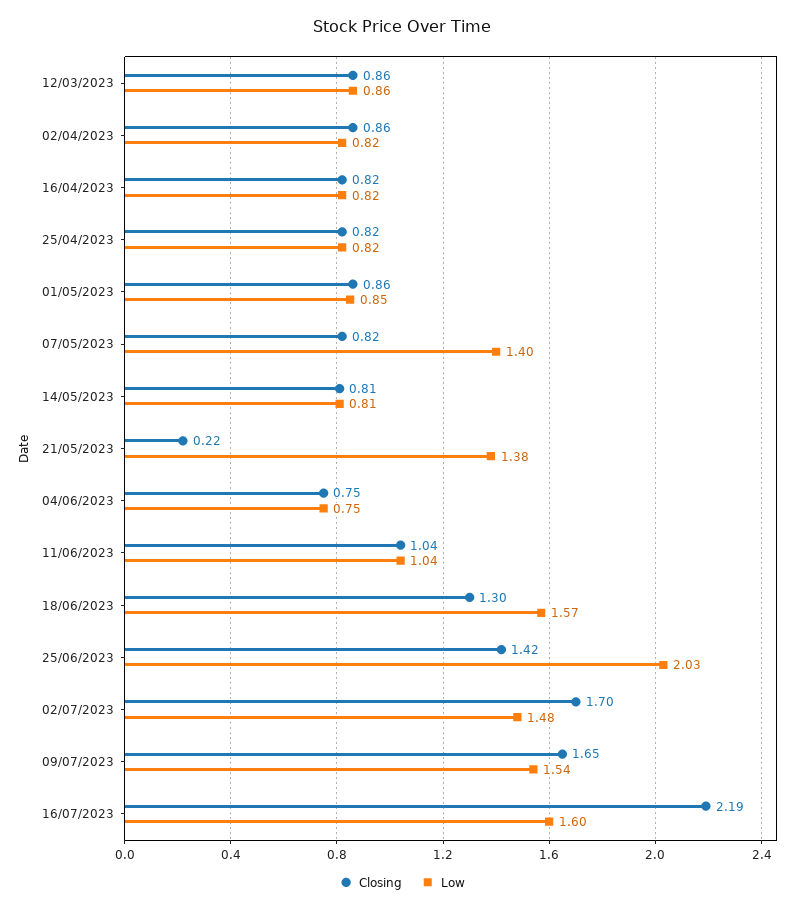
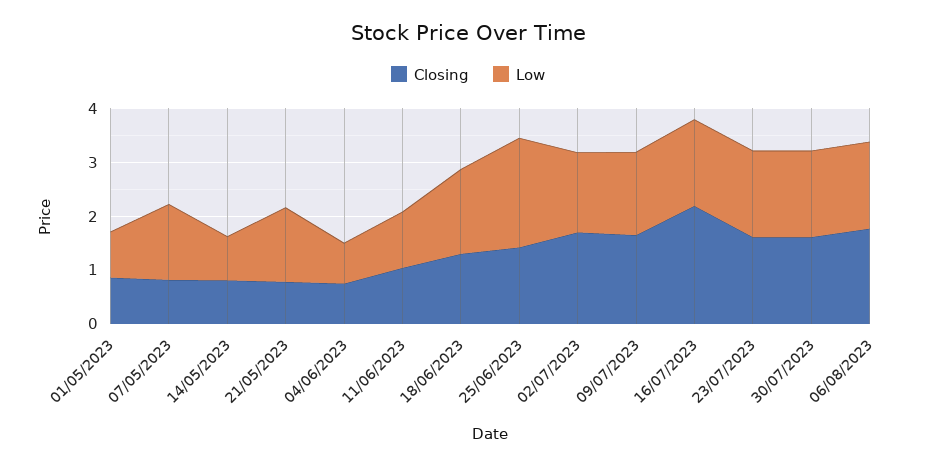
Closing, 12/03/2023: 0.86 -> none
Low, 12/03/2023: 0.86 -> none
Closing, 02/04/2023: 0.86 -> none
Low, 02/04/2023: 0.82 -> none
Closing, 16/04/2023: 0.82 -> none
Low, 16/04/2023: 0.82 -> none
Closing, 25/04/2023: 0.82 -> none
Low, 25/04/2023: 0.82 -> none
Closing, 21/05/2023: 0.22 -> 0.8
Closing, 23/07/2023: none -> 1.6
Low, 23/07/2023: none -> 1.6
Closing, 30/07/2023: none -> 1.6
Low, 30/07/2023: none -> 1.6
Closing, 06/08/2023: none -> 1.8
Low, 06/08/2023: none -> 1.6

